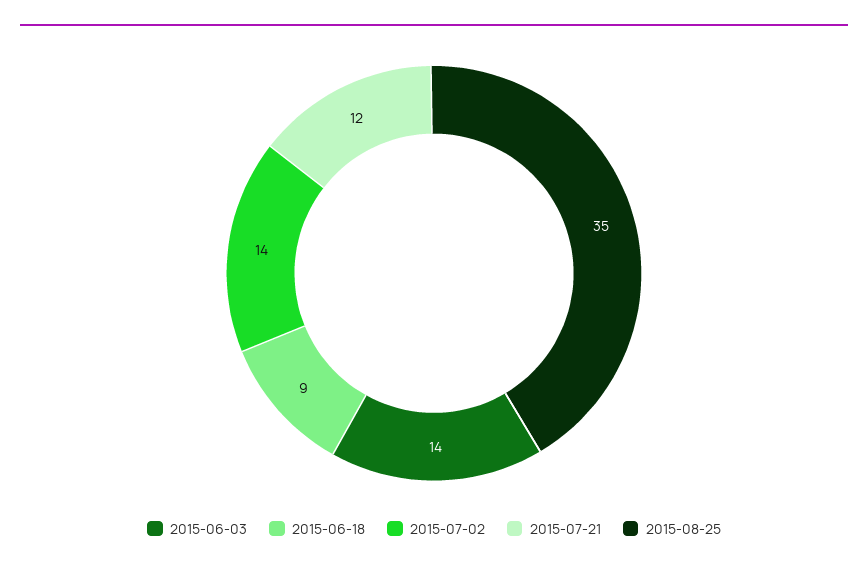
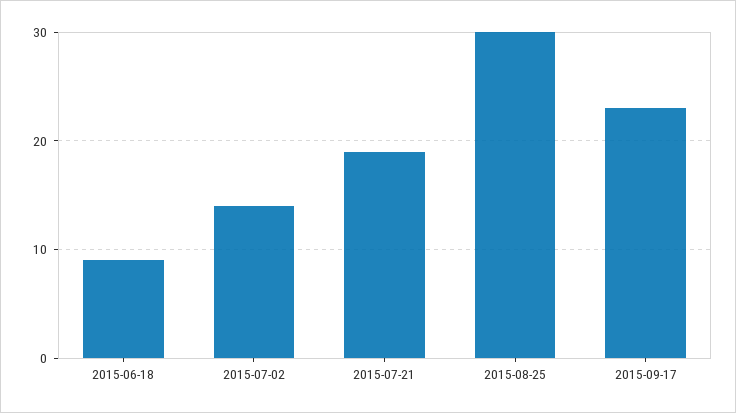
2015-06-03: 14 -> none
2015-07-21: 12 -> 19
2015-08-25: 35 -> 30
2015-09-17: none -> 23

